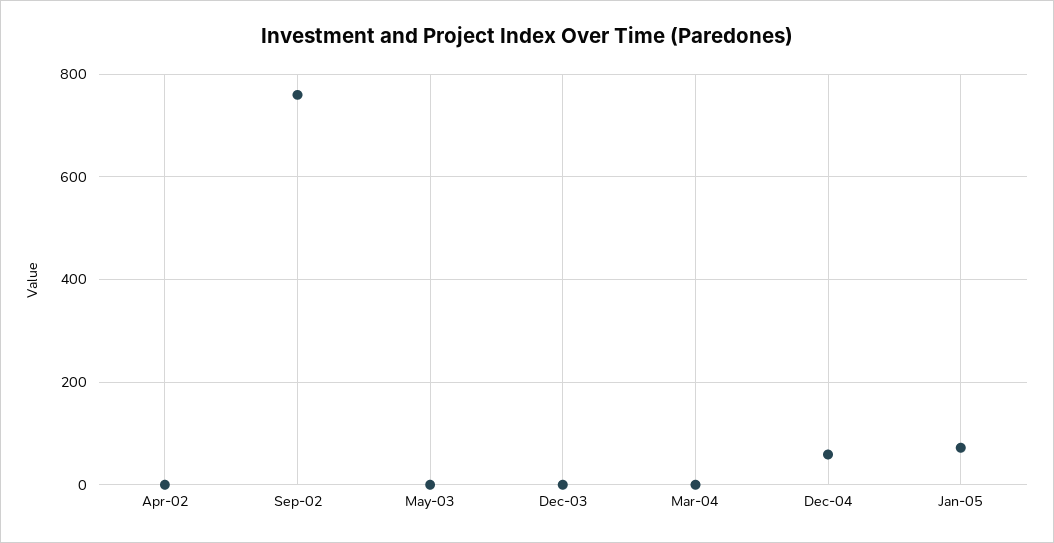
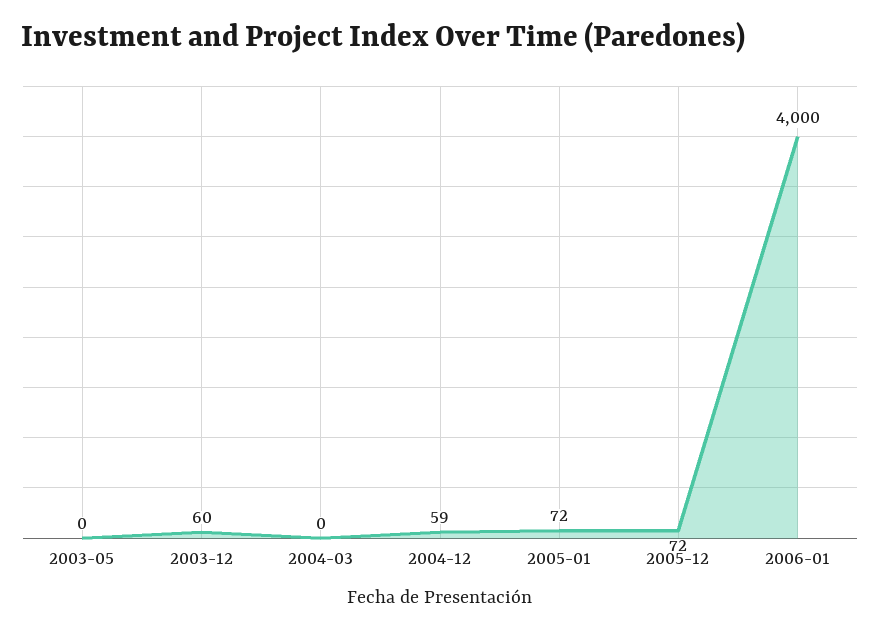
Apr-02: 0 -> none
Sep-02: 760 -> none
Dec-03: 0 -> 60
2005-12: none -> 72
2006-01: none -> 4000

